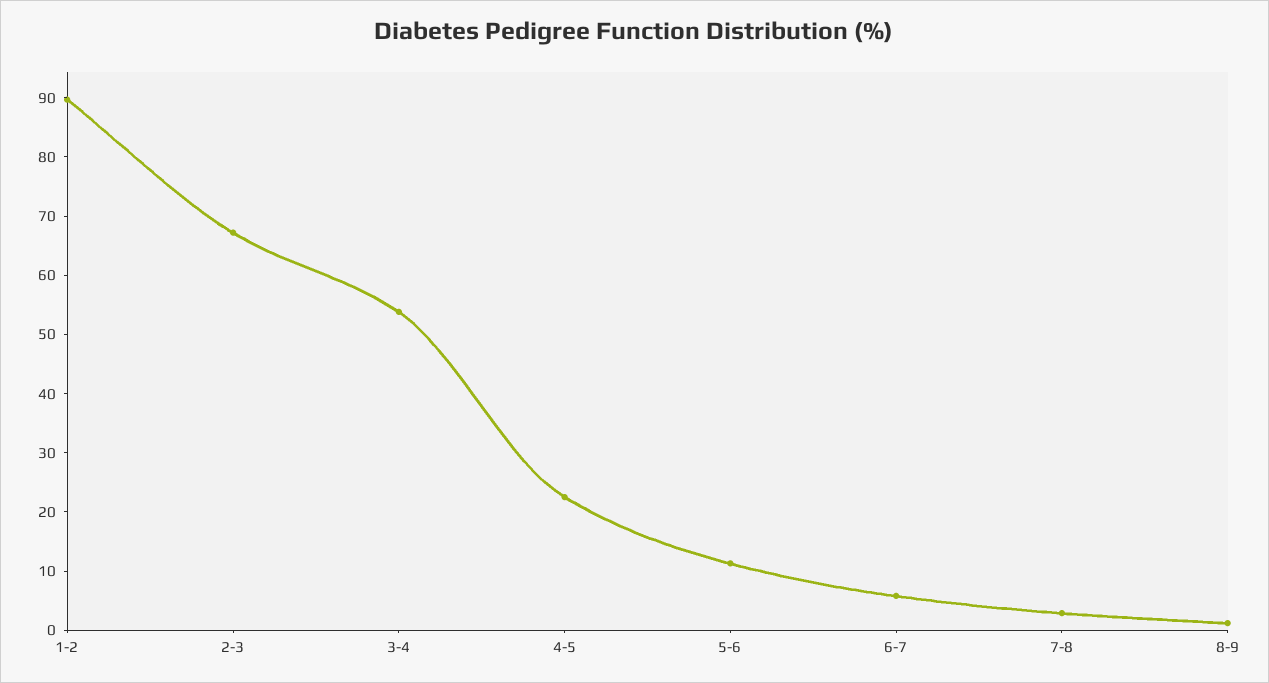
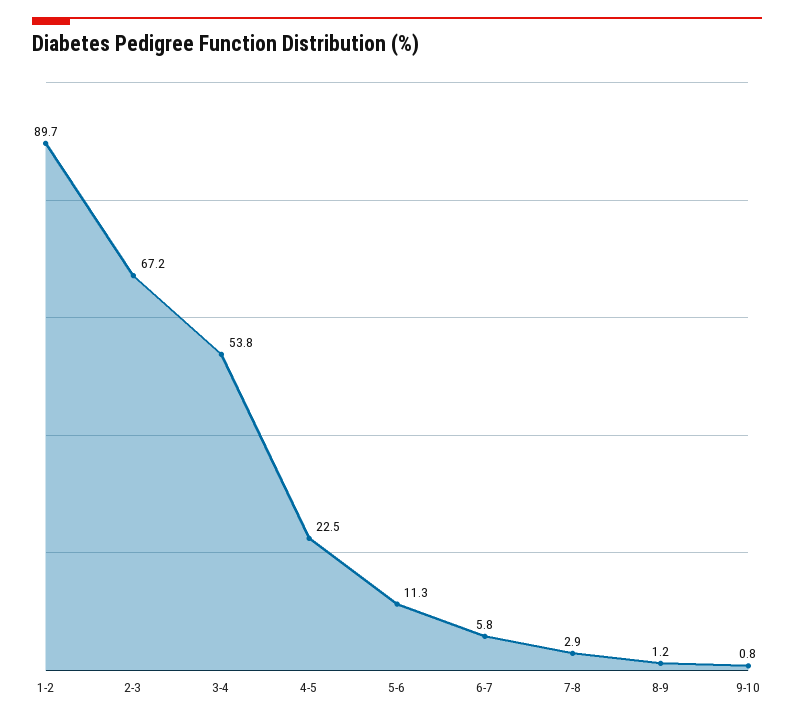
9-10: none -> 0.8

